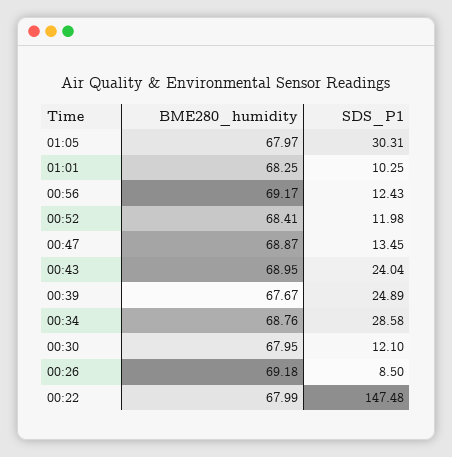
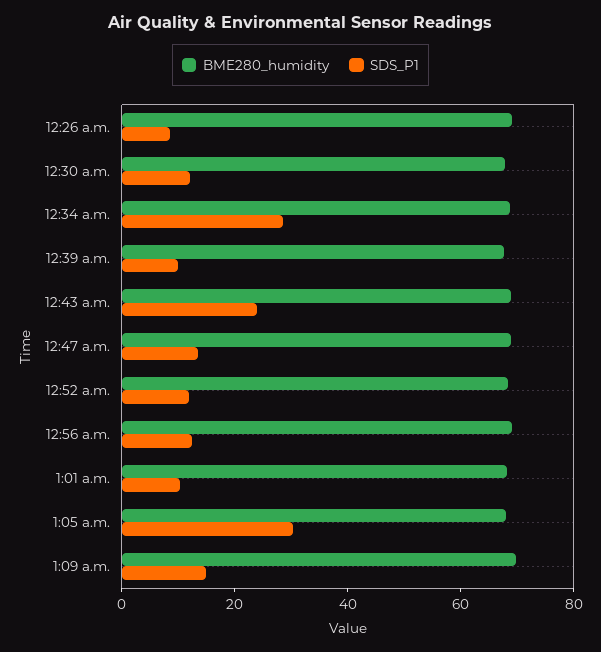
SDS_P1, 00:39: 24.89 -> 10
BME280_humidity, 00:22: 67.99 -> none
SDS_P1, 00:22: 147.48 -> none
BME280_humidity, 1:09 a.m.: none -> 70
SDS_P1, 1:09 a.m.: none -> 15

